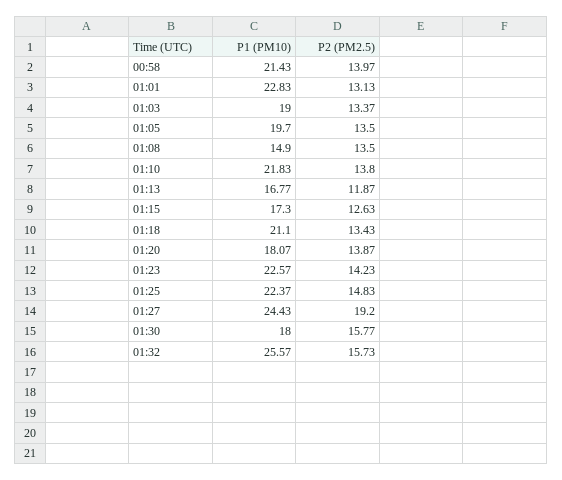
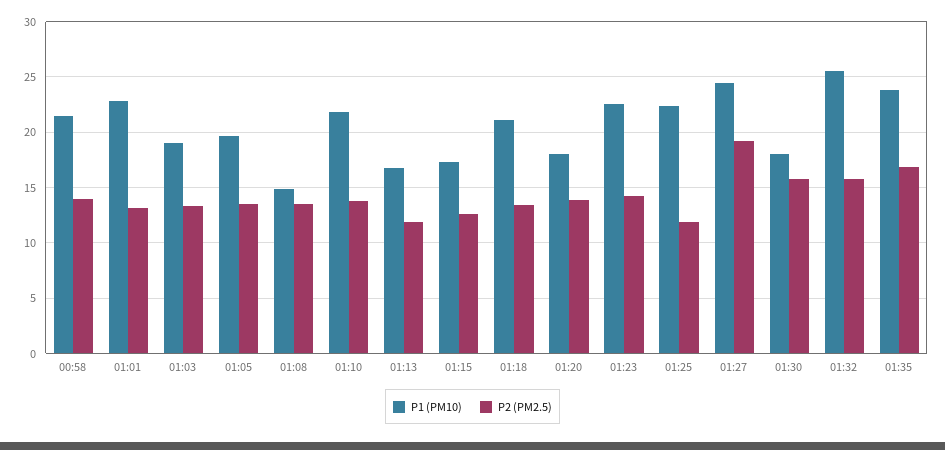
P2 (PM2.5), 01:25: 14.83 -> 12
P1 (PM10), 01:35: none -> 24
P2 (PM2.5), 01:35: none -> 17

